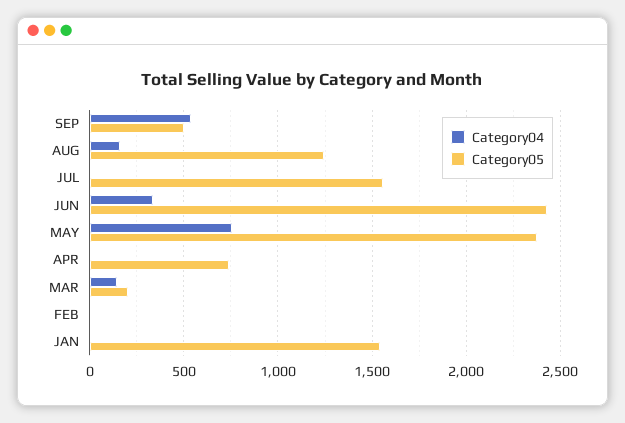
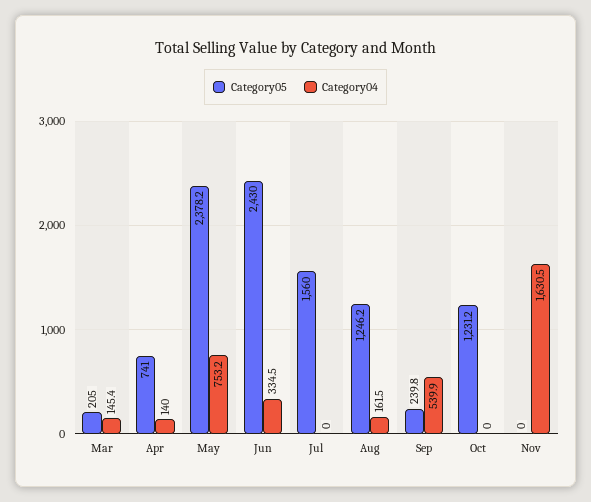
Category05, SEP: 500 -> 239.8
Category04, APR: 0 -> 140
Category04, FEB: 0 -> none
Category05, FEB: 0 -> none
Category04, JAN: 0 -> none
Category05, JAN: 1550 -> none
Category05, Oct: none -> 1231.2
Category04, Oct: none -> 0
Category05, Nov: none -> 0
Category04, Nov: none -> 1630.5

